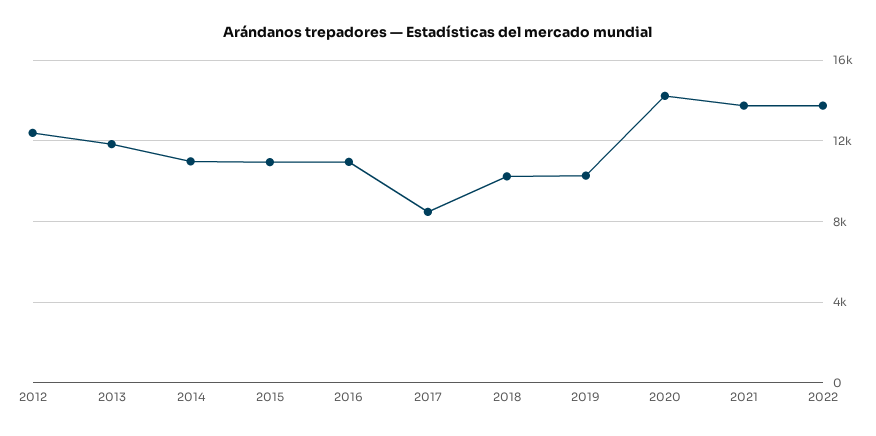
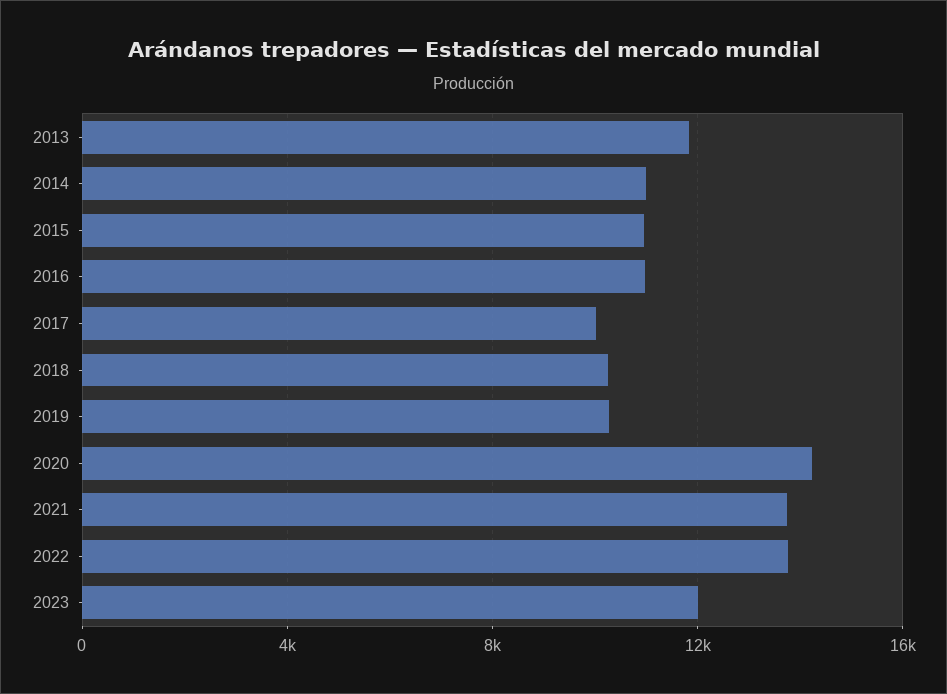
2012: 12500 -> none
2017: 8500 -> 10000
2023: none -> 12000

